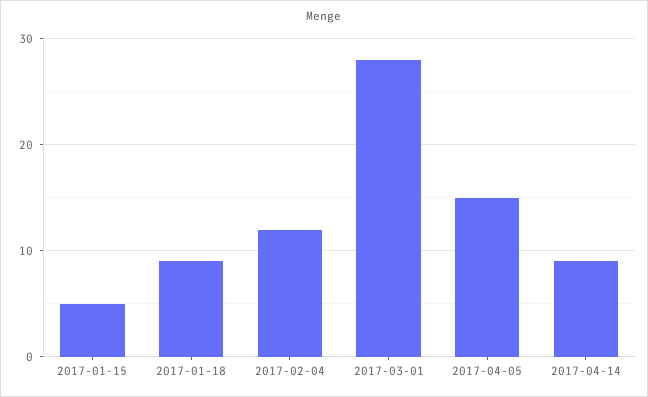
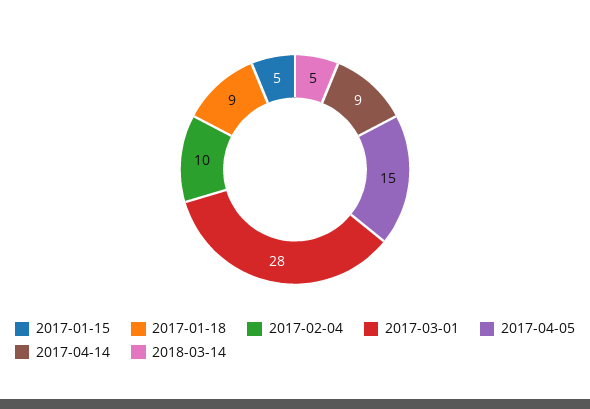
2017-02-04: 12 -> 10
2018-03-14: none -> 5

